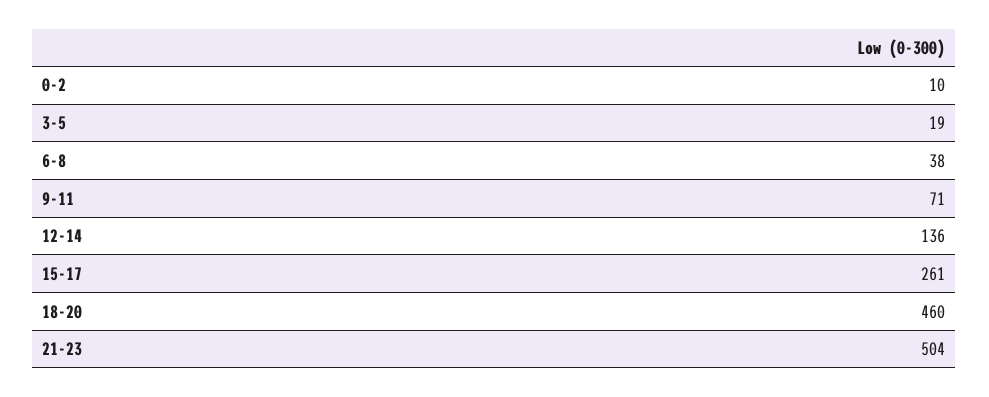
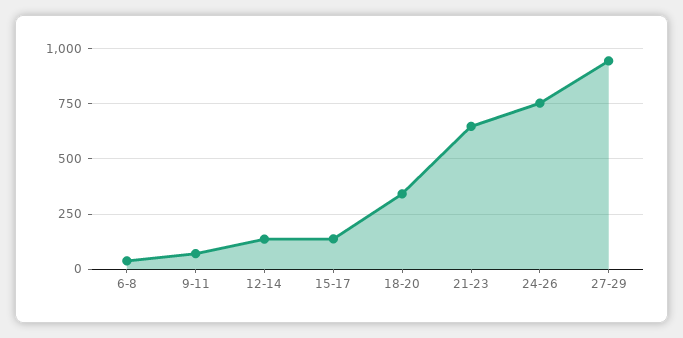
0-2: 10 -> none
3-5: 19 -> none
15-17: 261 -> 150
18-20: 460 -> 350
21-23: 504 -> 650
24-26: none -> 750
27-29: none -> 950

